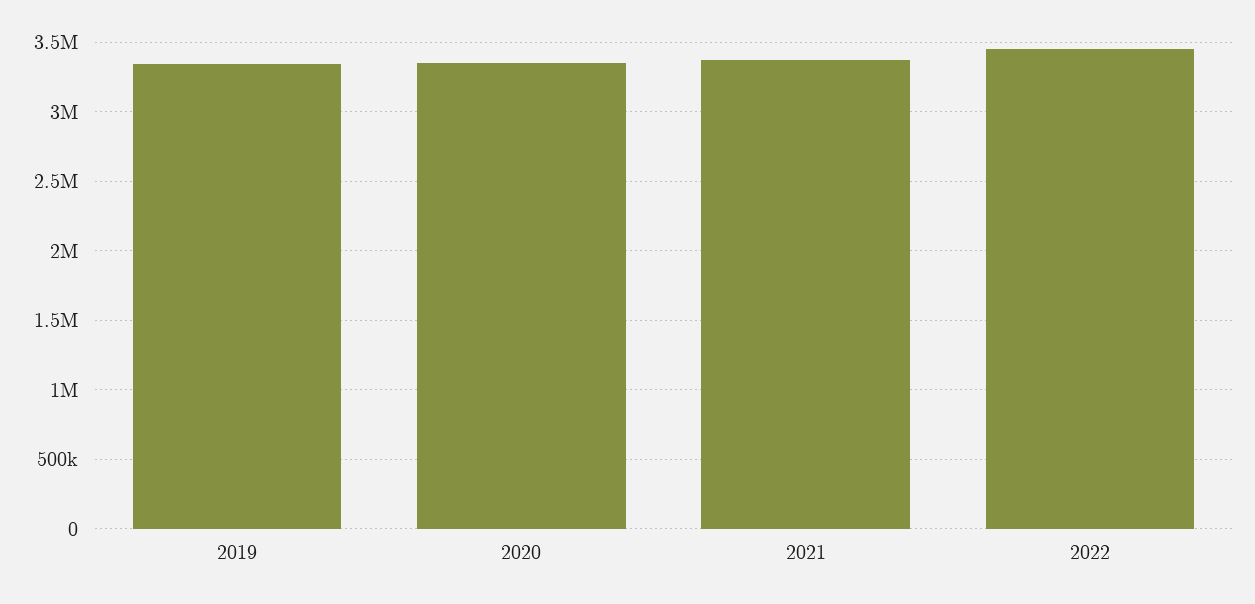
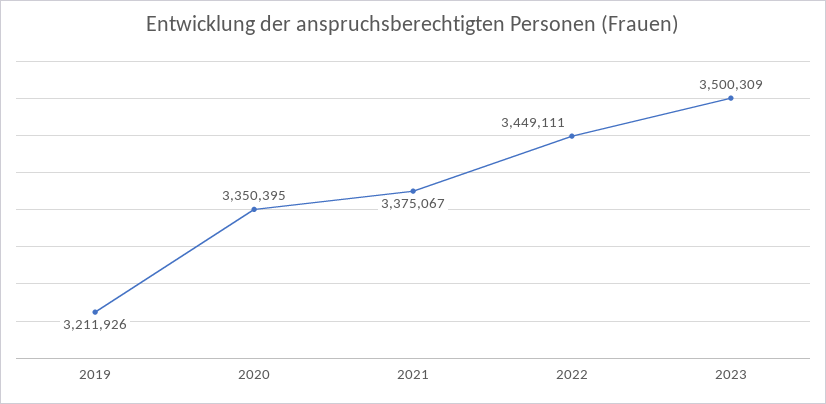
2019: 3350000 -> 3211926
2023: none -> 3500309

